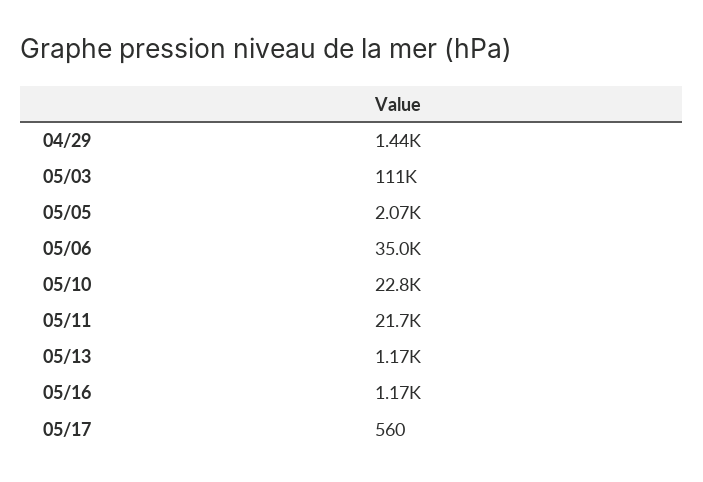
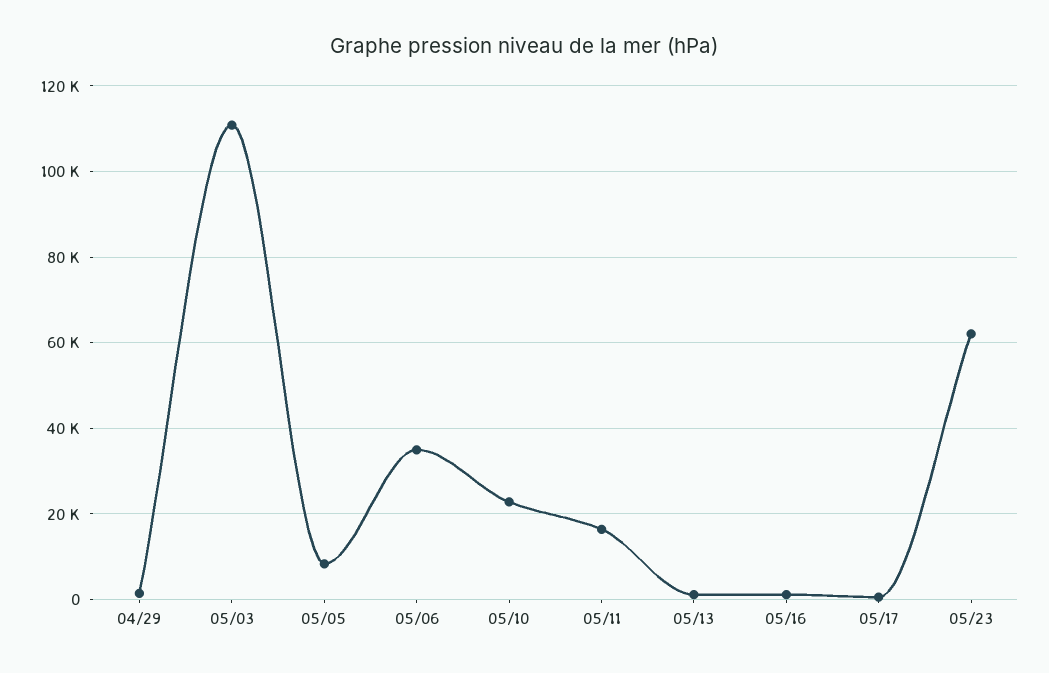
05/05: 2070 -> 8000
05/11: 21700 -> 16000
05/23: none -> 62000

